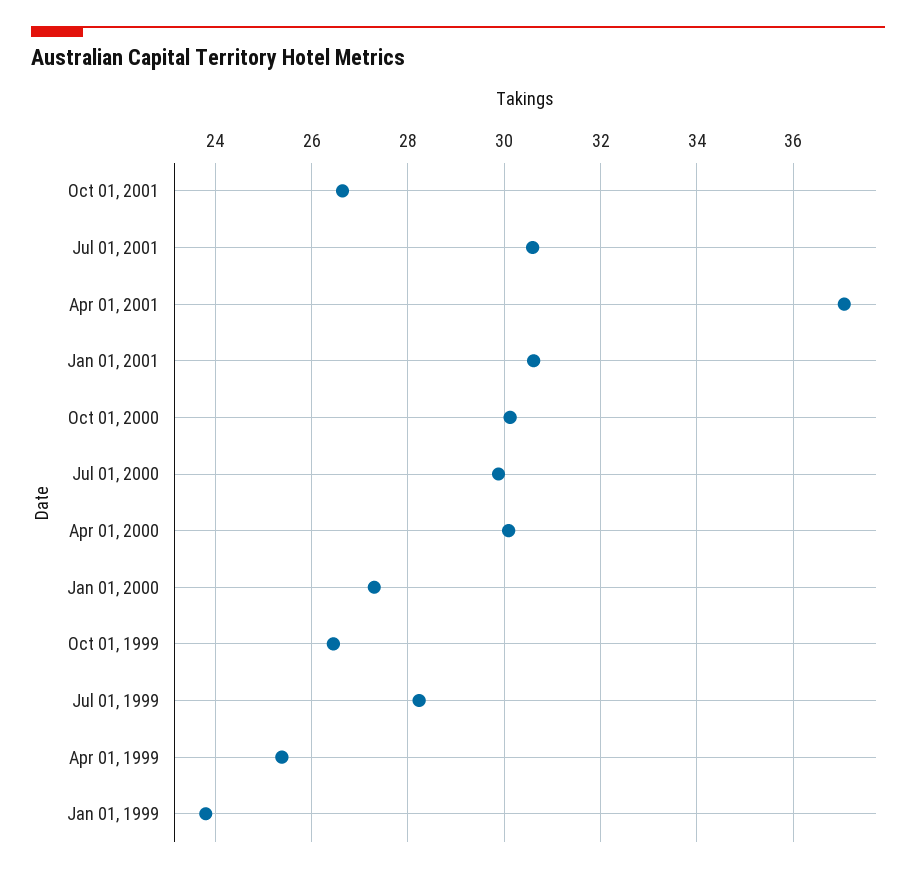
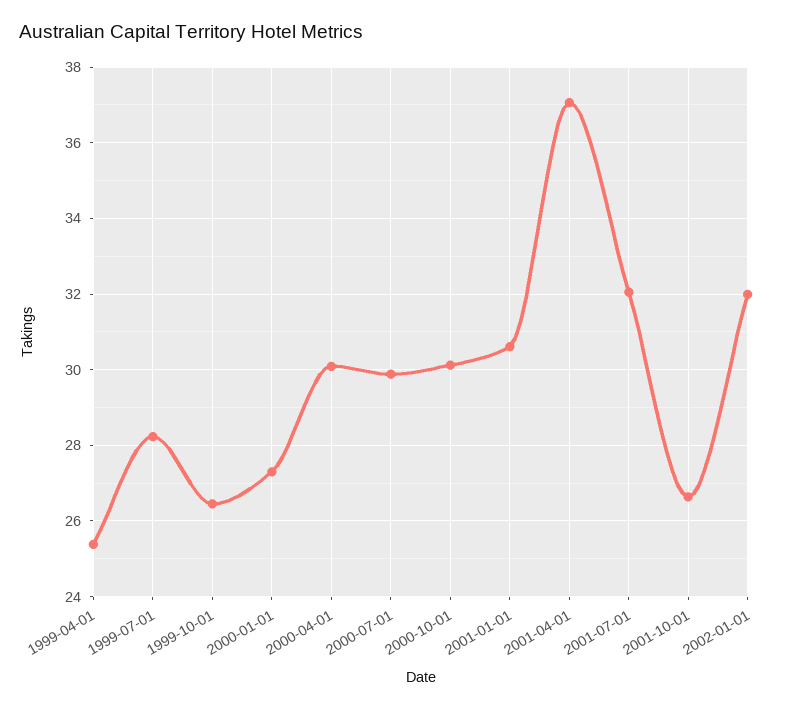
Jul 01, 2001: 30.6 -> 32
Jan 01, 1999: 23.8 -> none
2002-01-01: none -> 32

